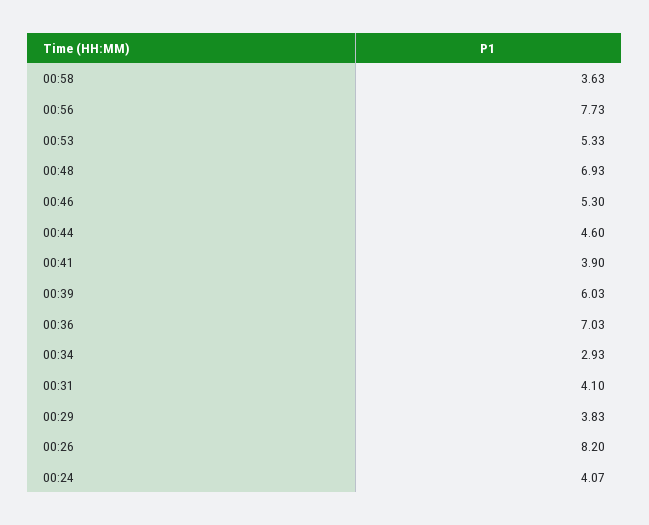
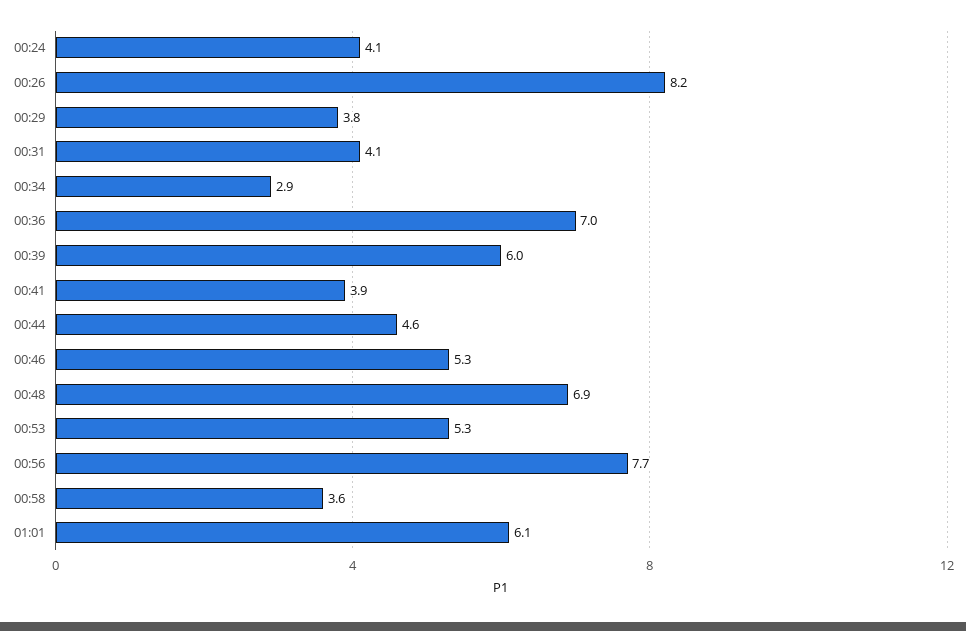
01:01: none -> 6.1

